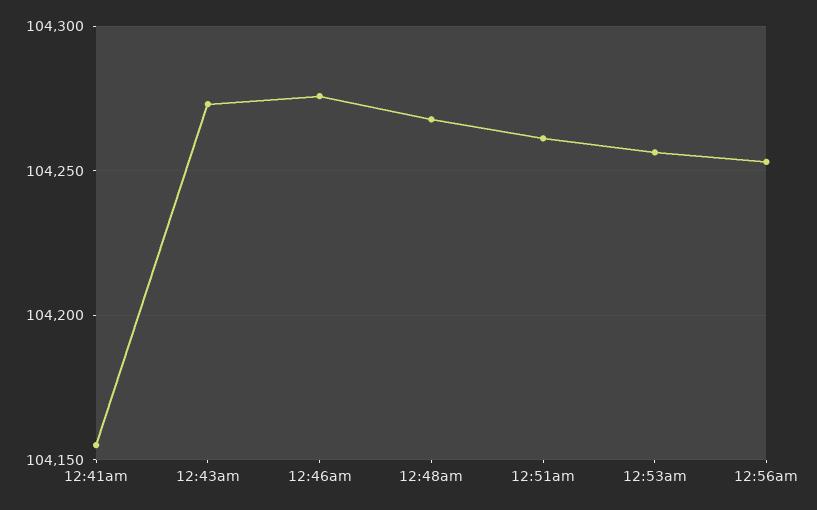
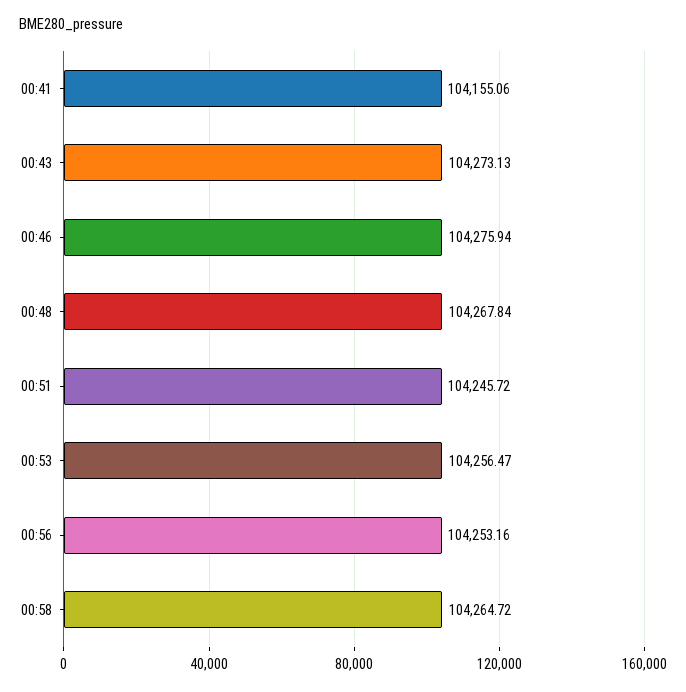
12:51am: 104260 -> 104245.72
00:58: none -> 104264.72

